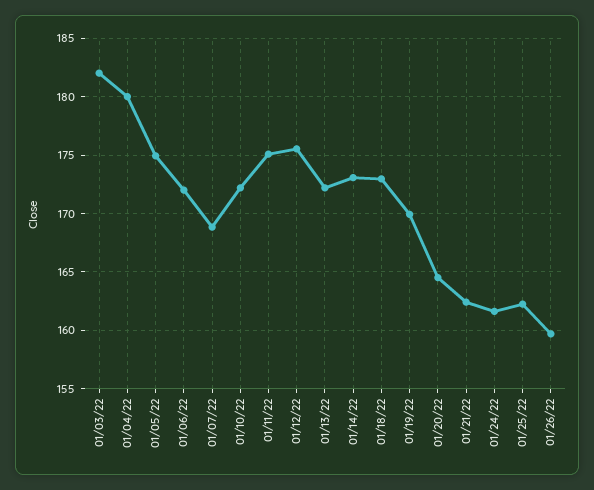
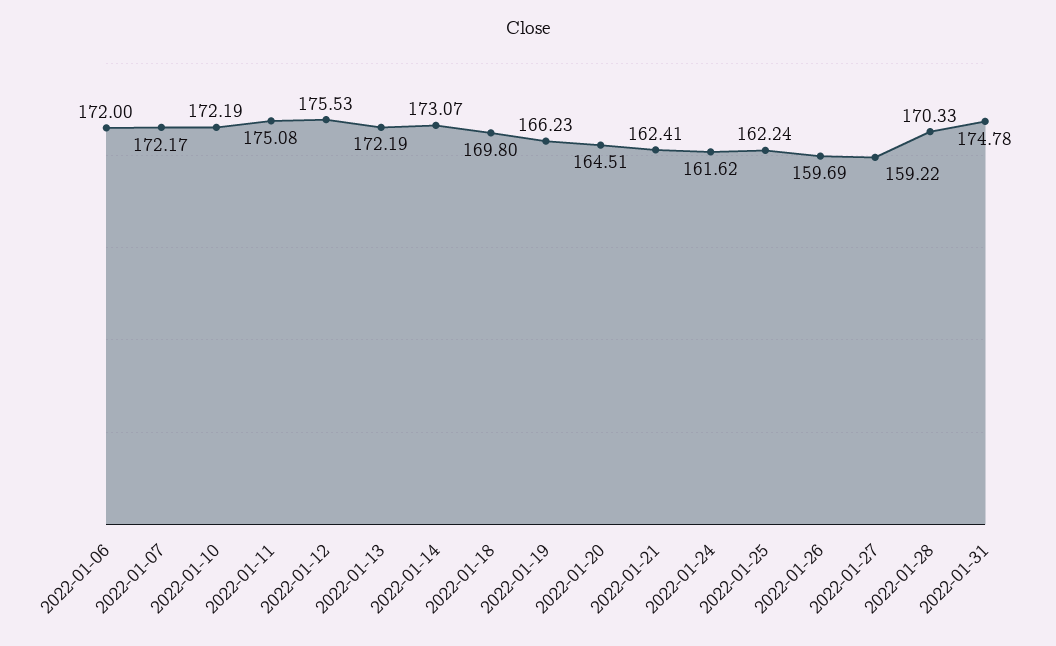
01/03/22: 182 -> none
01/04/22: 180 -> none
01/05/22: 175 -> none
01/07/22: 169 -> 172.17
01/18/22: 173 -> 169.8
01/19/22: 170 -> 166.23
2022-01-27: none -> 159.22
2022-01-28: none -> 170.33
2022-01-31: none -> 174.78

